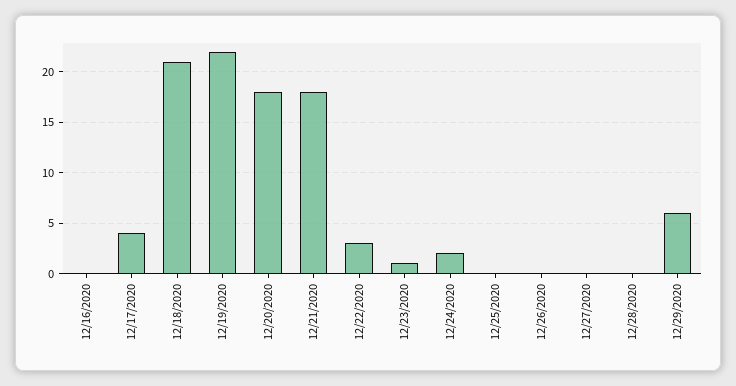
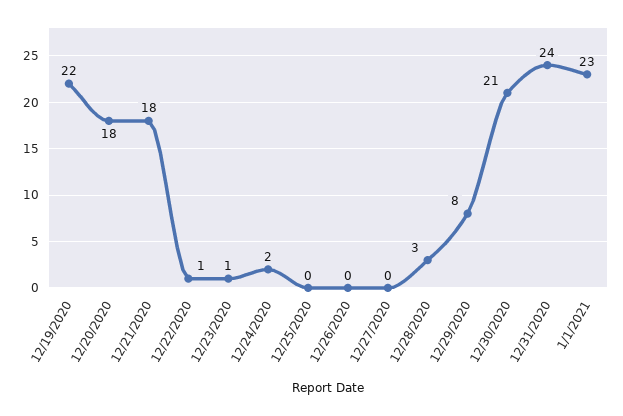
12/16/2020: 0 -> none
12/17/2020: 4 -> none
12/18/2020: 21 -> none
12/22/2020: 3 -> 1
12/28/2020: 0 -> 3
12/29/2020: 6 -> 8
12/30/2020: none -> 21
12/31/2020: none -> 24
1/1/2021: none -> 23

